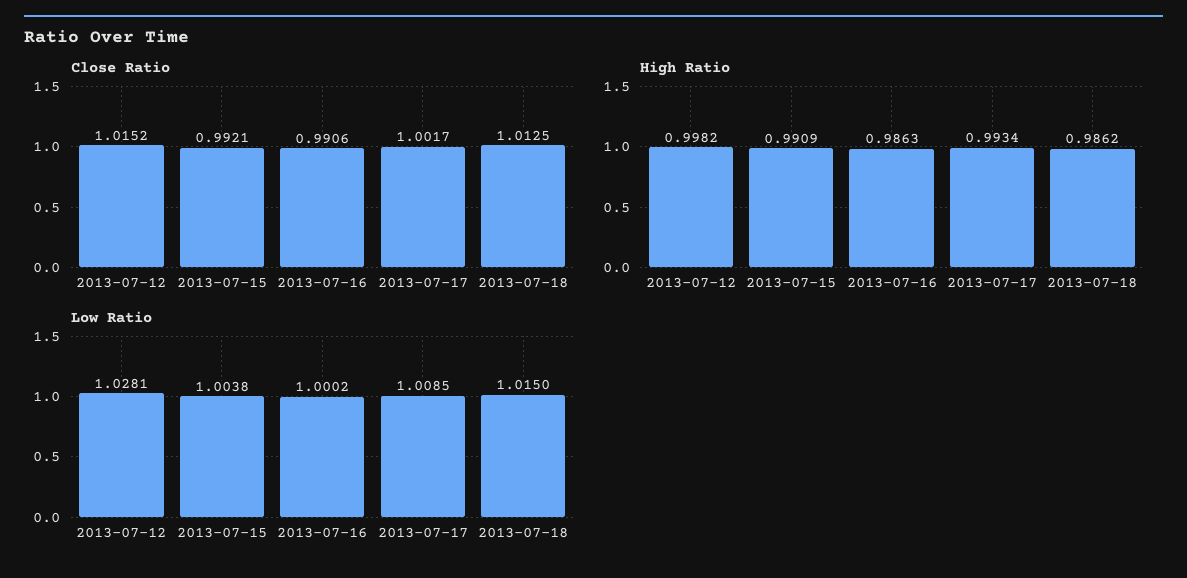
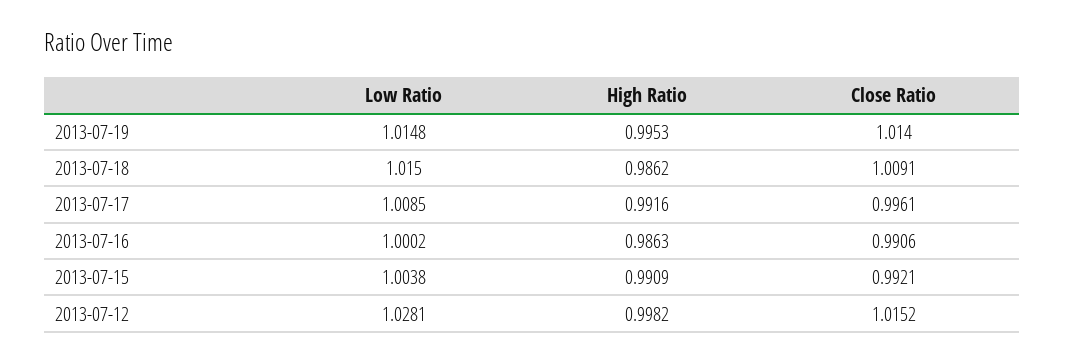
Close Ratio, 2013-07-17: 1.0017 -> 0.9961
Close Ratio, 2013-07-18: 1.0125 -> 1.0091
High Ratio, 2013-07-17: 0.9934 -> 0.9916
Low Ratio, 2013-07-19: none -> 1.0148
High Ratio, 2013-07-19: none -> 0.9953
Close Ratio, 2013-07-19: none -> 1.014

